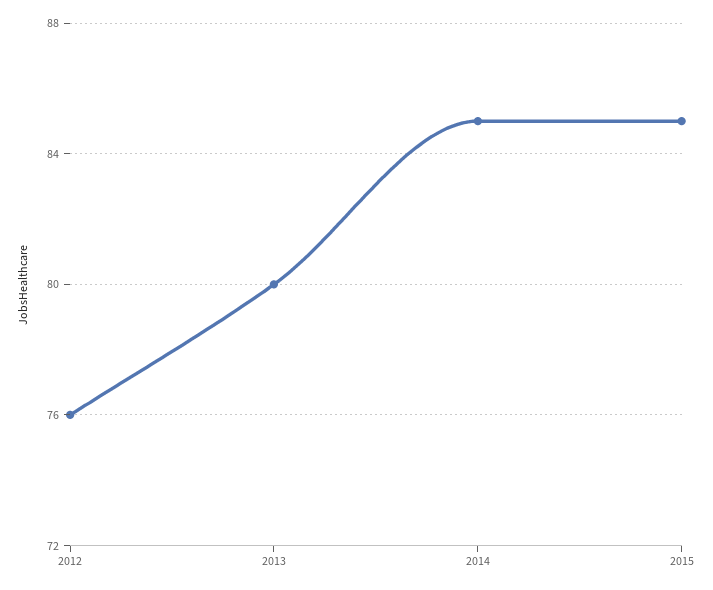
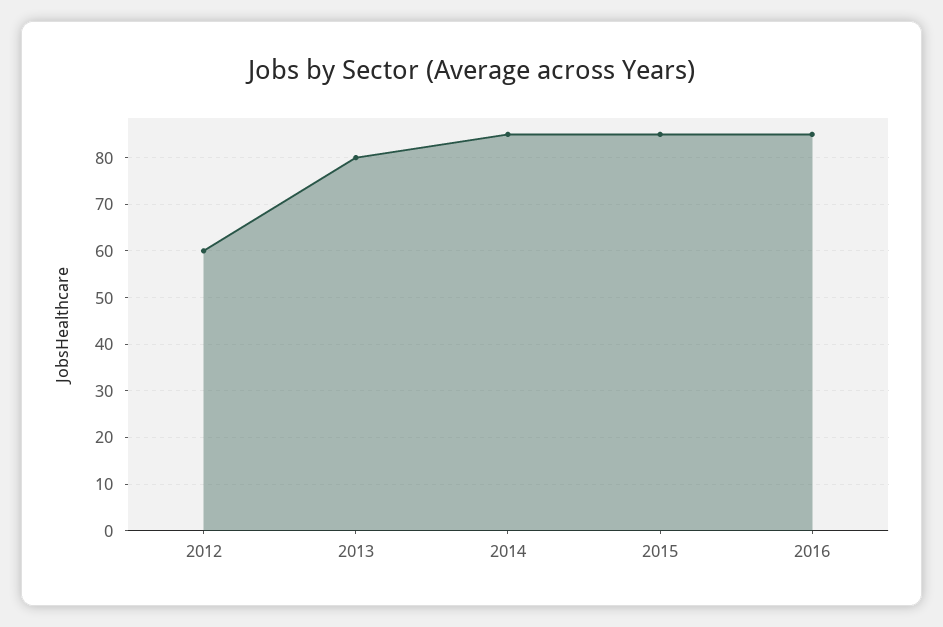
2012: 76 -> 60
2016: none -> 85

